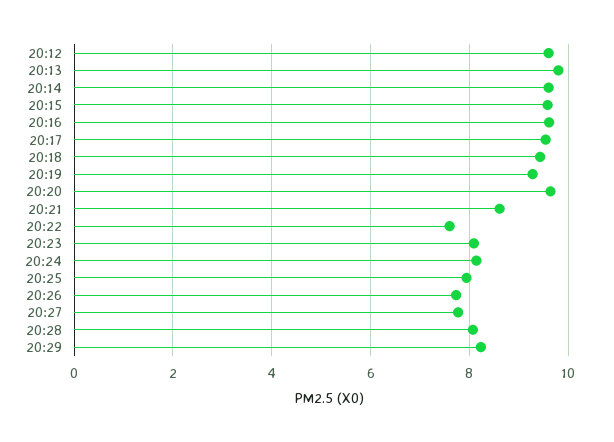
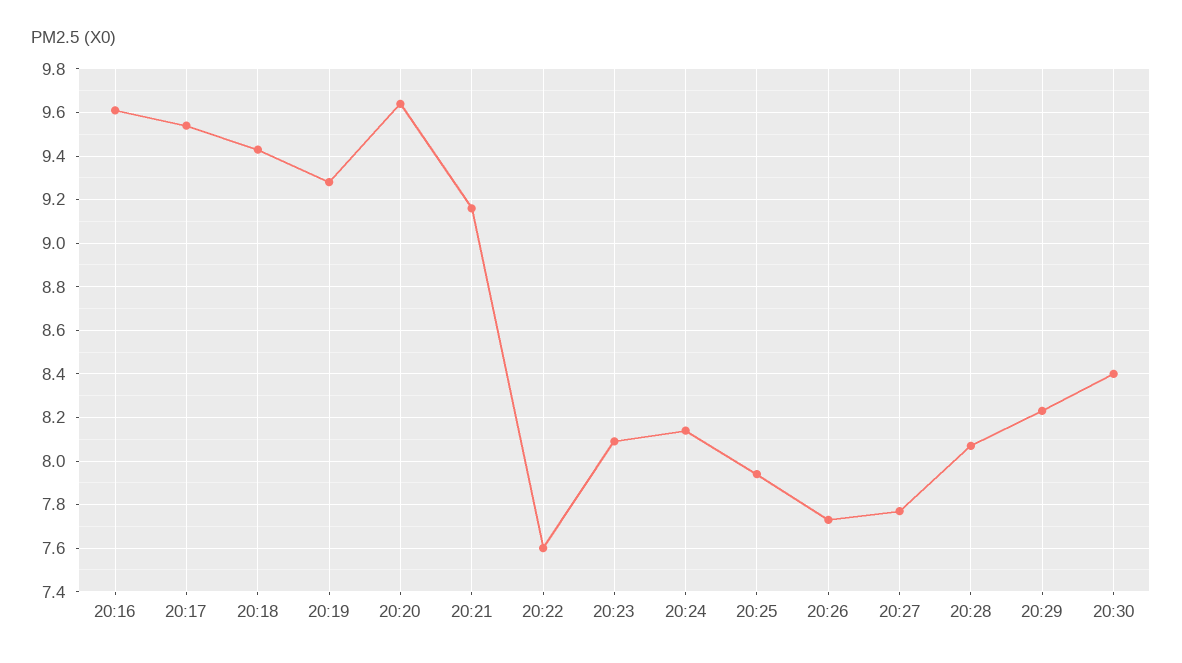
20:12: 9.6 -> none
20:13: 9.8 -> none
20:14: 9.6 -> none
20:15: 9.6 -> none
20:21: 8.6 -> 9.15
20:30: none -> 8.4

